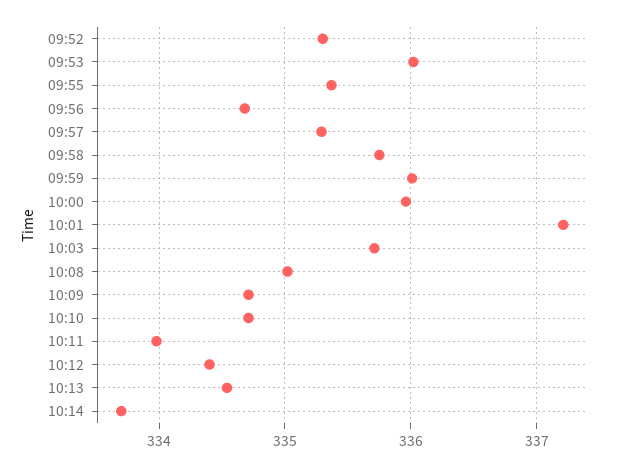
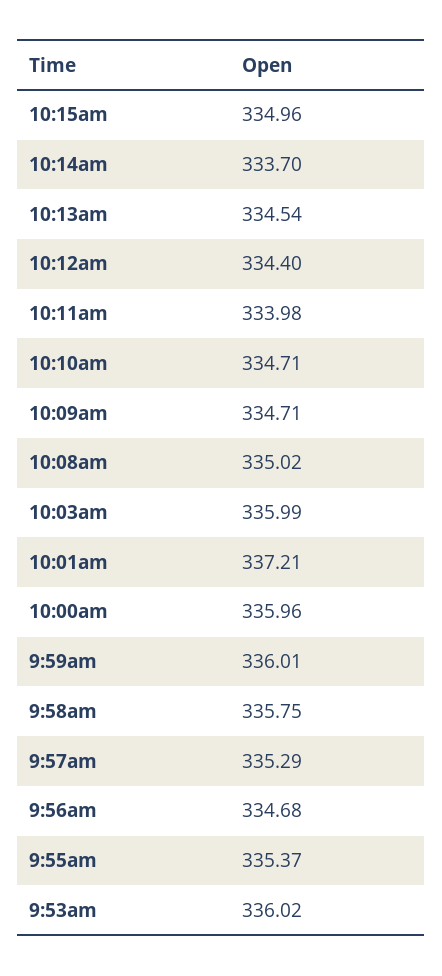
09:52: 335.3 -> none
10:03: 335.7 -> 335.99
10:15am: none -> 334.96

